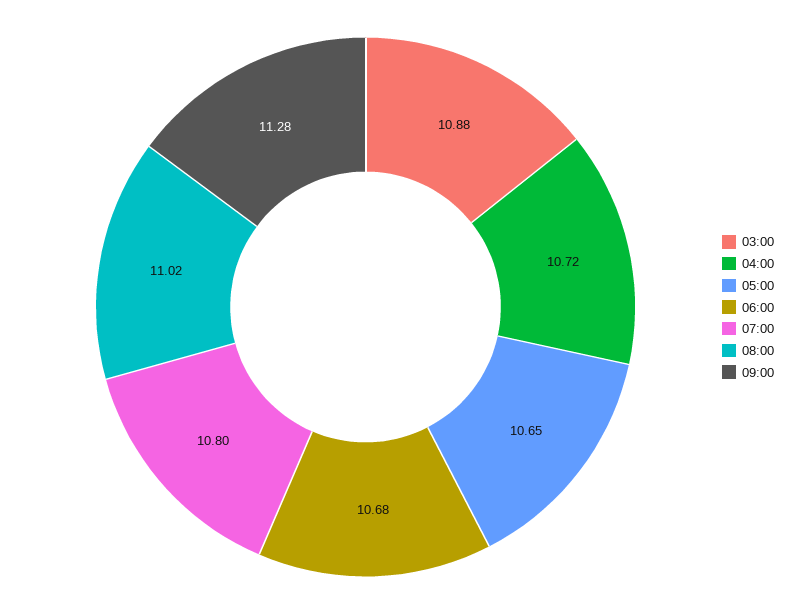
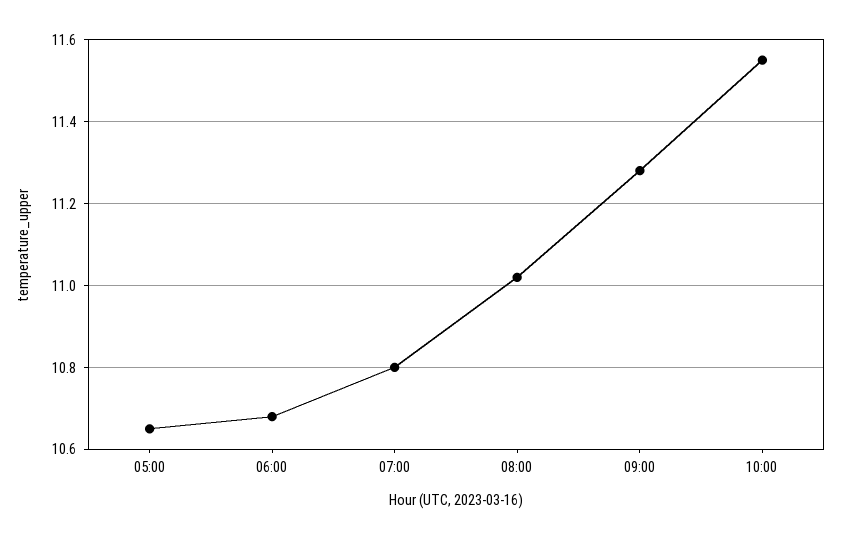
03:00: 10.88 -> none
04:00: 10.72 -> none
10:00: none -> 11.55

